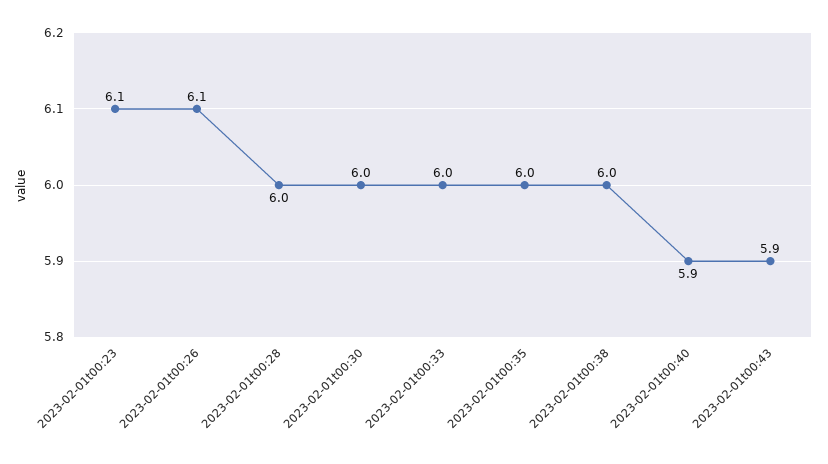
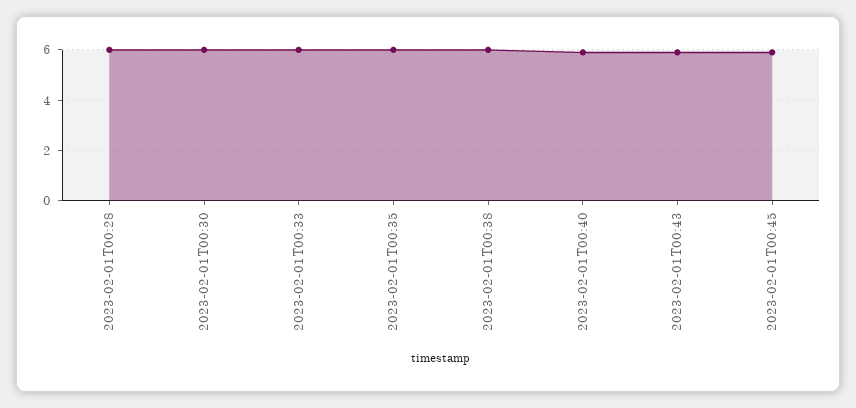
2023-02-01t00:23: 6.1 -> none
2023-02-01t00:26: 6.1 -> none
2023-02-01T00:45: none -> 6

